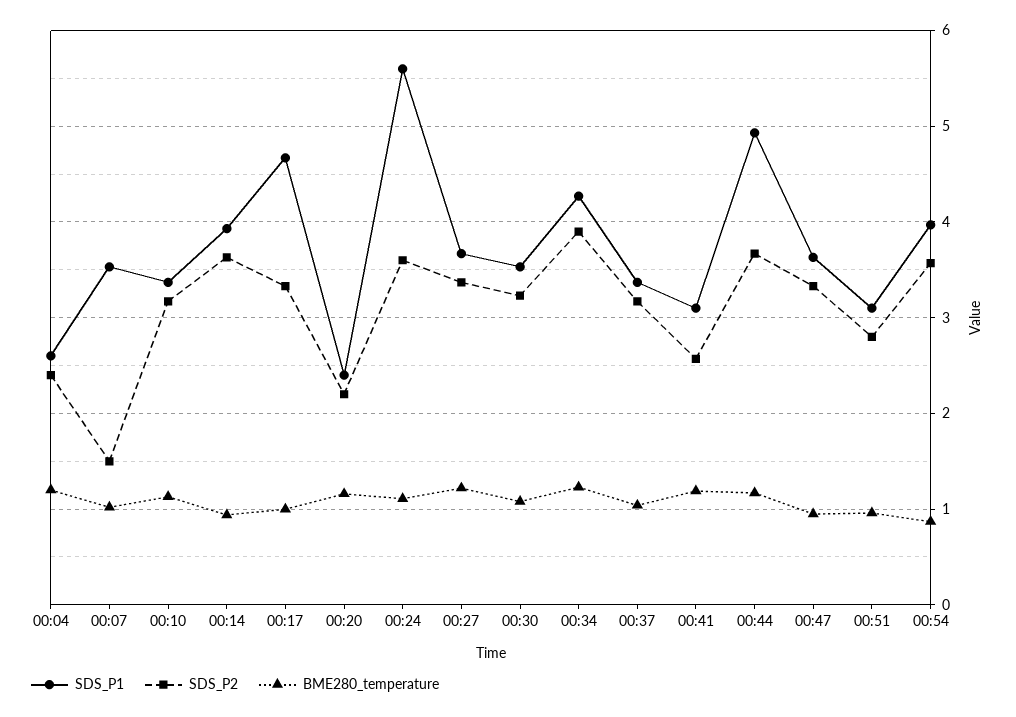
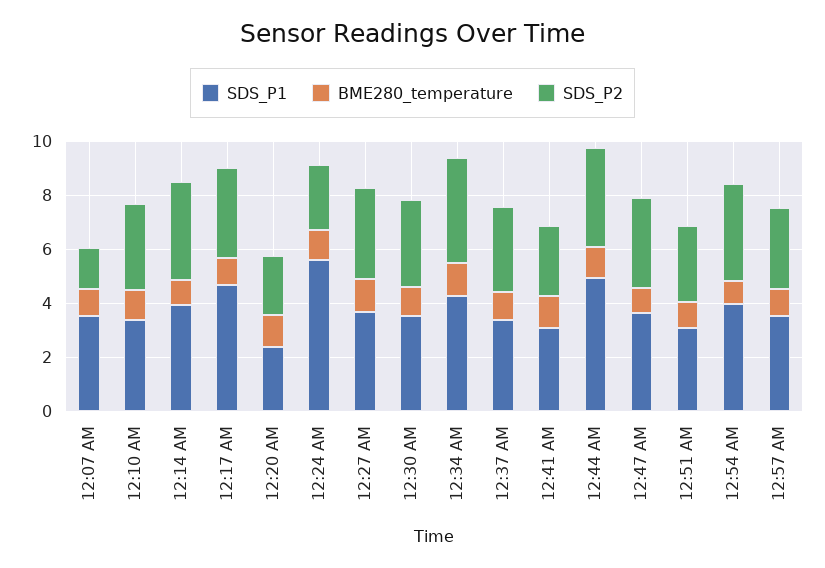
SDS_P1, 00:04: 2.6 -> none
SDS_P2, 00:04: 2.4 -> none
BME280_temperature, 00:04: 1.2 -> none
SDS_P2, 00:24: 3.6 -> 2.5
SDS_P1, 12:57 AM: none -> 3.5
BME280_temperature, 12:57 AM: none -> 1
SDS_P2, 12:57 AM: none -> 3

